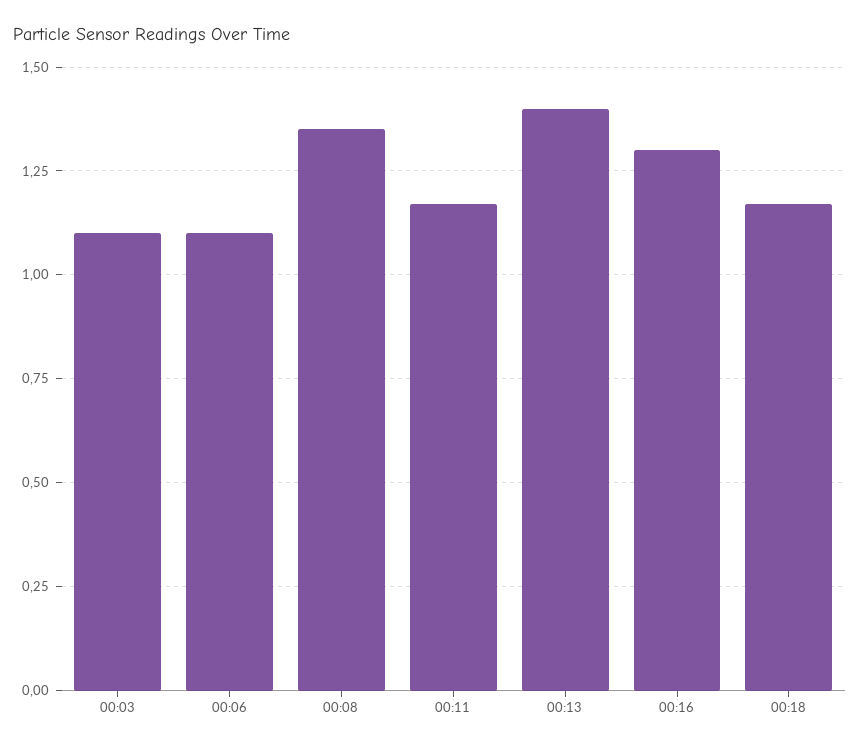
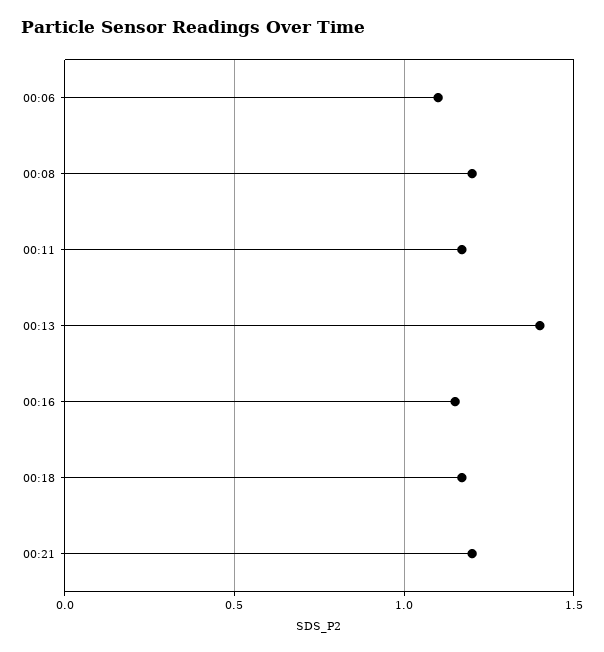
00:03: 1.1 -> none
00:08: 1.35 -> 1.2
00:16: 1.3 -> 1.15
00:21: none -> 1.2

